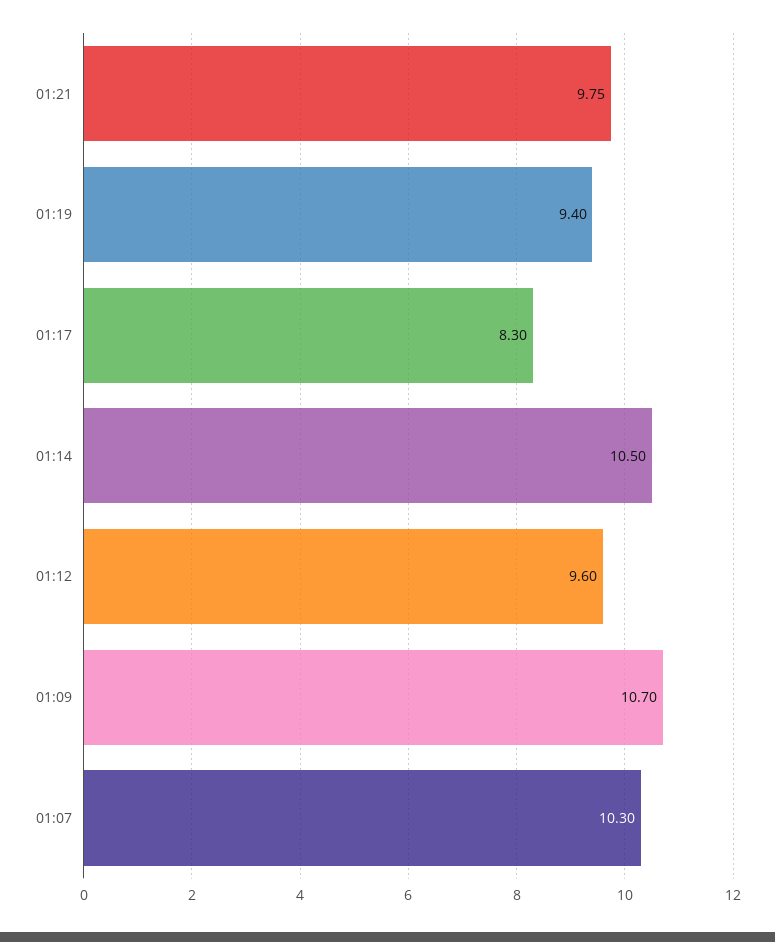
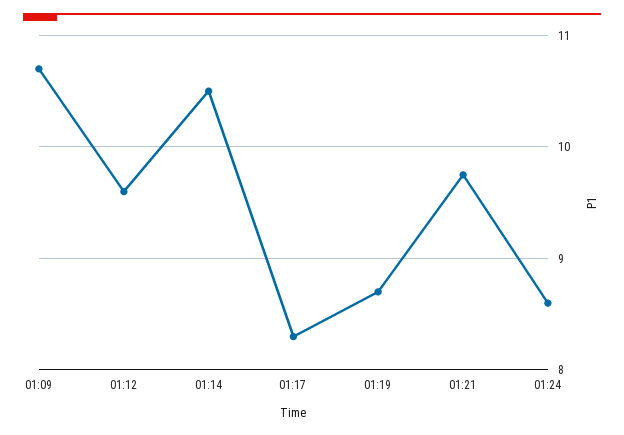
01:19: 9.4 -> 8.7
01:07: 10.3 -> none
01:24: none -> 8.6

